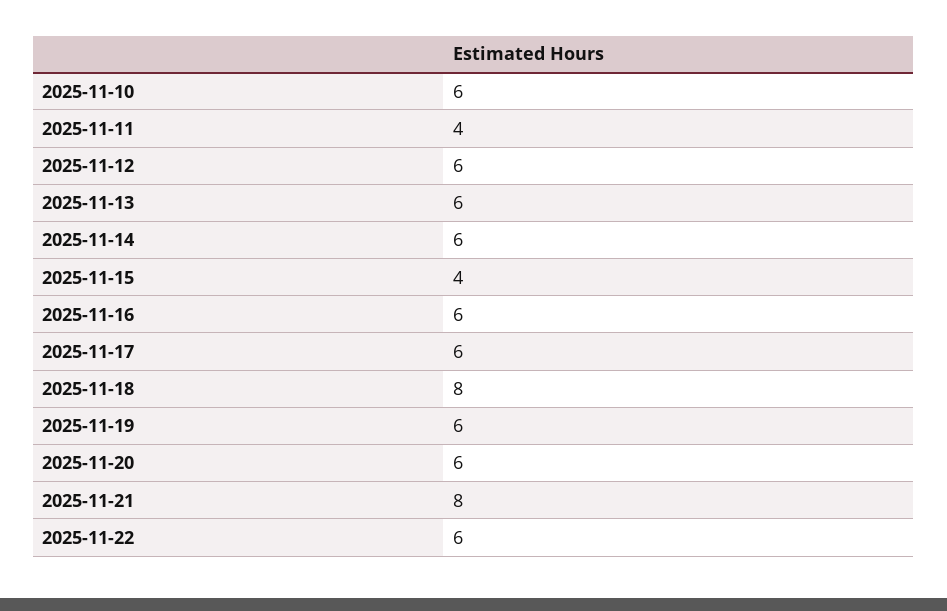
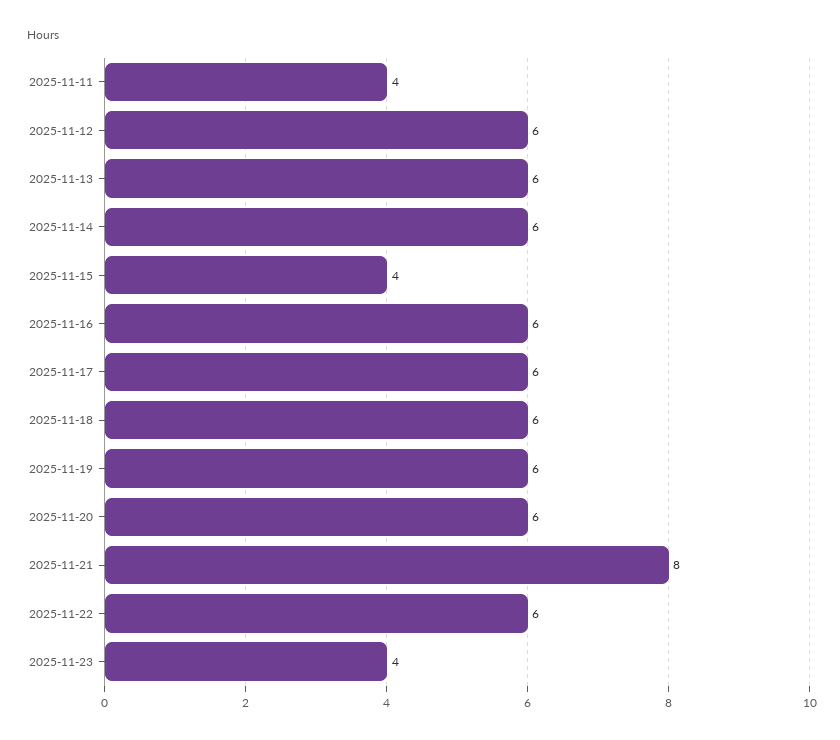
2025-11-10: 6 -> none
2025-11-18: 8 -> 6
2025-11-23: none -> 4

